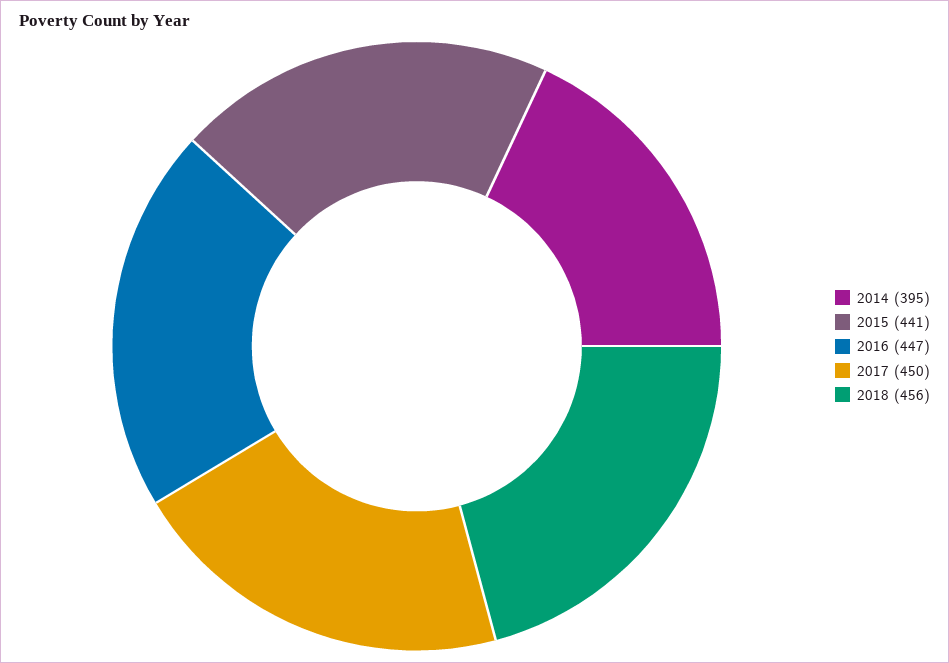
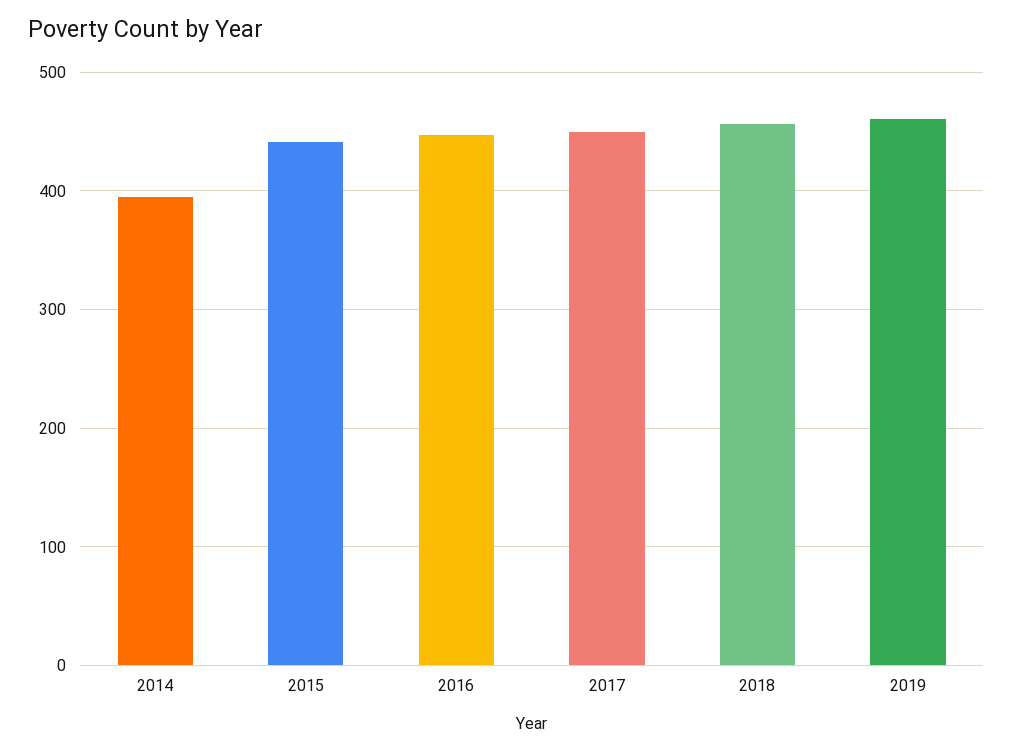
2019: none -> 460

